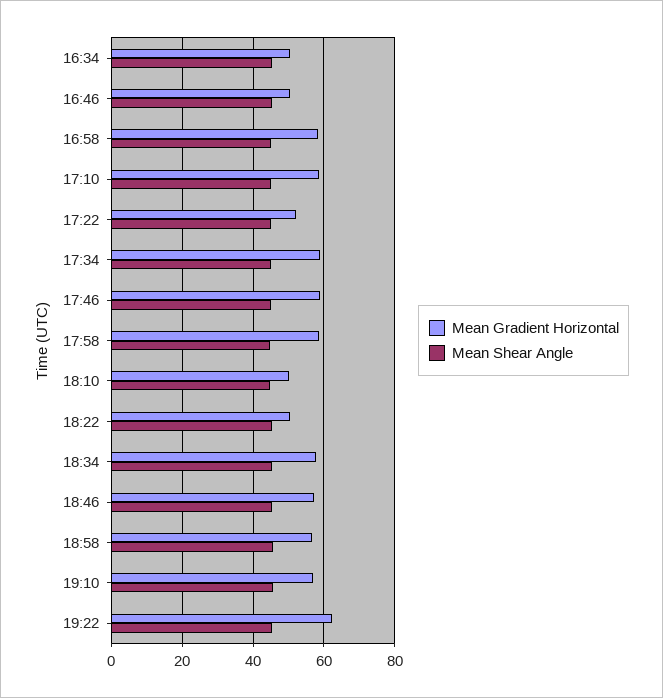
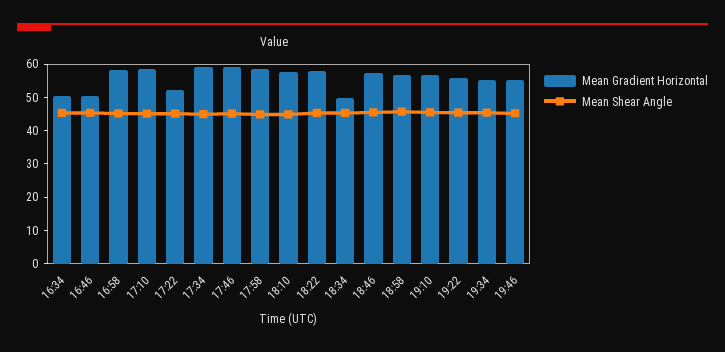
Mean Gradient Horizontal, 18:10: 50 -> 57.5
Mean Gradient Horizontal, 18:22: 50 -> 57.5
Mean Gradient Horizontal, 18:34: 58 -> 50
Mean Gradient Horizontal, 19:22: 62 -> 55
Mean Gradient Horizontal, 19:34: none -> 55
Mean Shear Angle, 19:34: none -> 45
Mean Gradient Horizontal, 19:46: none -> 55
Mean Shear Angle, 19:46: none -> 45

